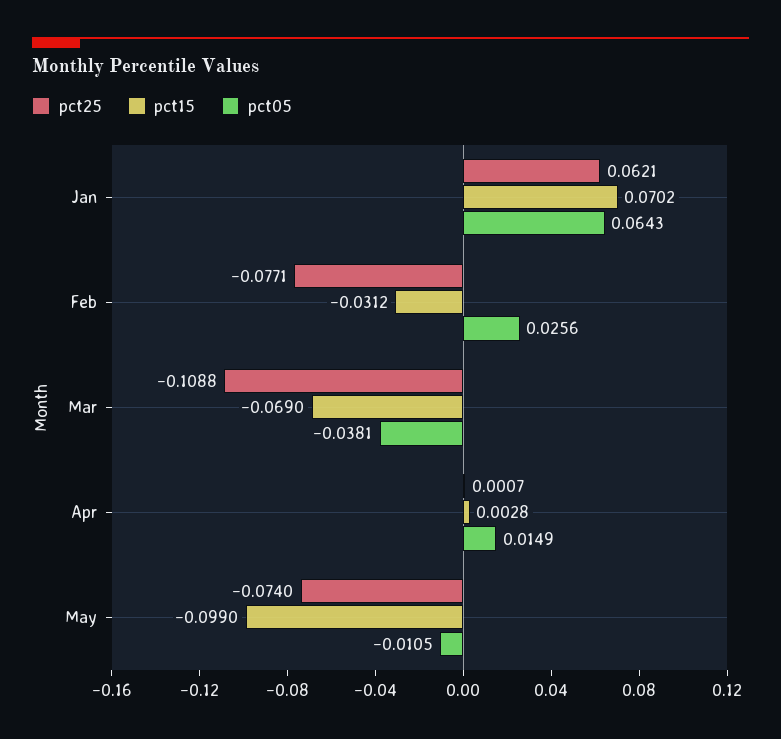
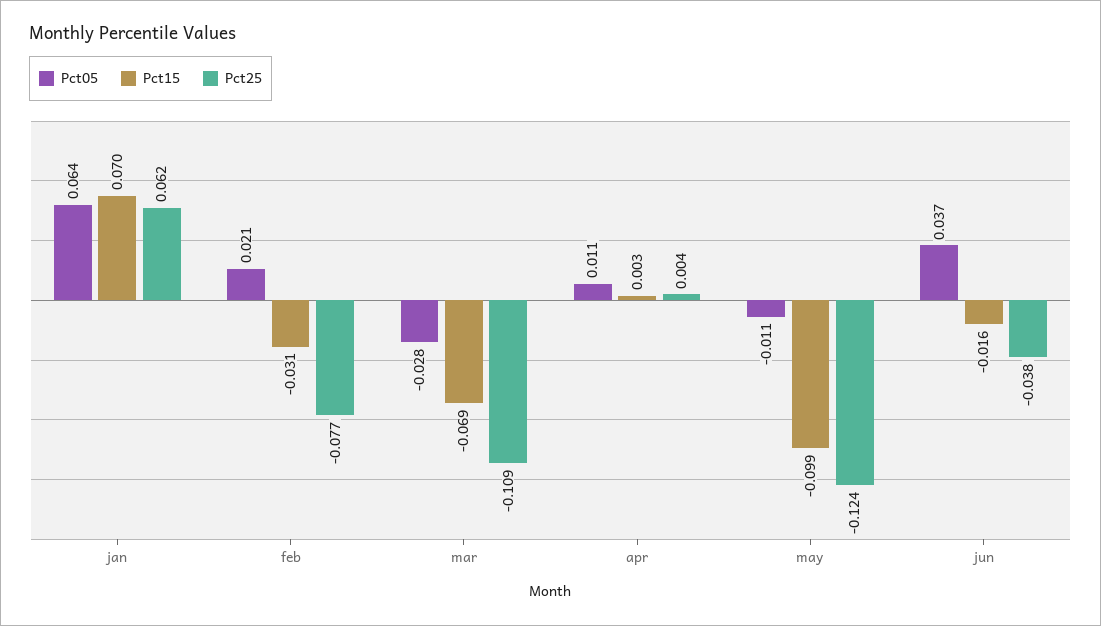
pct05, Feb: 0.0256 -> 0.021
pct05, Mar: -0.0381 -> -0.028
pct25, Apr: 0.0007 -> 0.004
pct05, Apr: 0.0149 -> 0.011
pct25, May: -0.074 -> -0.124
pct05, jun: none -> 0.037
pct15, jun: none -> -0.016
pct25, jun: none -> -0.038

